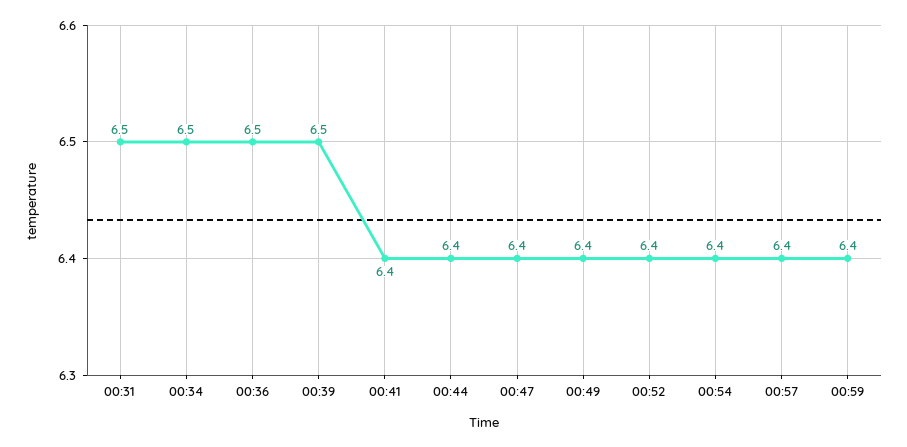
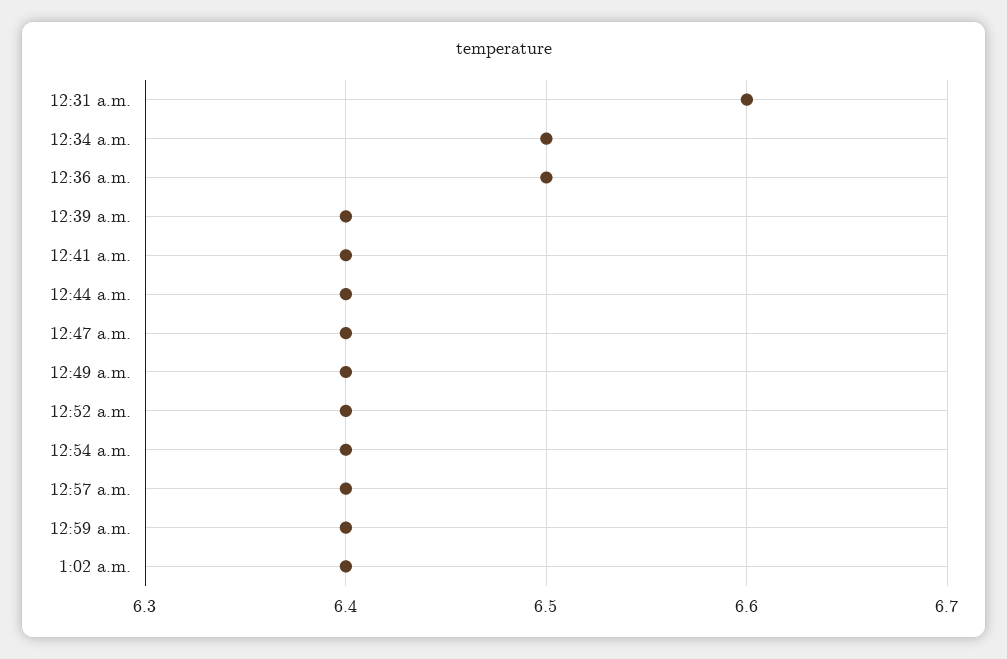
00:31: 6.5 -> 6.6
00:39: 6.5 -> 6.4
1:02 a.m.: none -> 6.4

